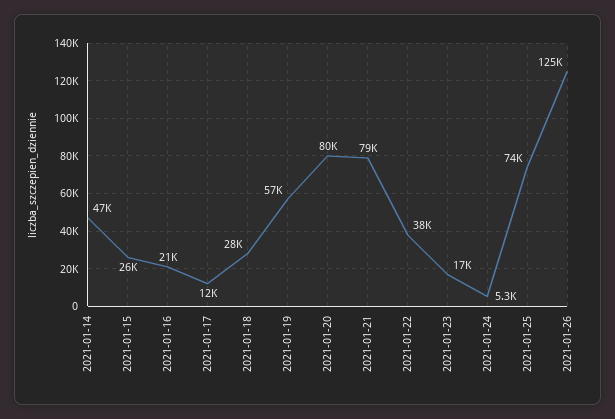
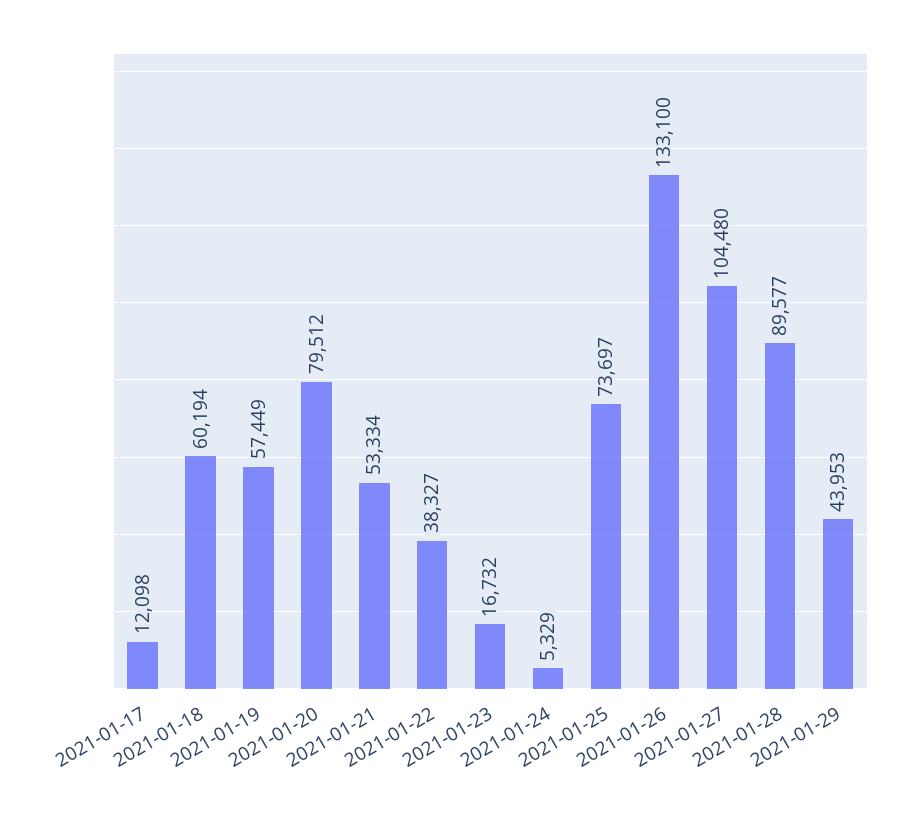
2021-01-14: 47000 -> none
2021-01-15: 26000 -> none
2021-01-16: 21000 -> none
2021-01-18: 28000 -> 60194
2021-01-21: 79000 -> 53334
2021-01-26: 125000 -> 133100
2021-01-27: none -> 104480
2021-01-28: none -> 89577
2021-01-29: none -> 43953

